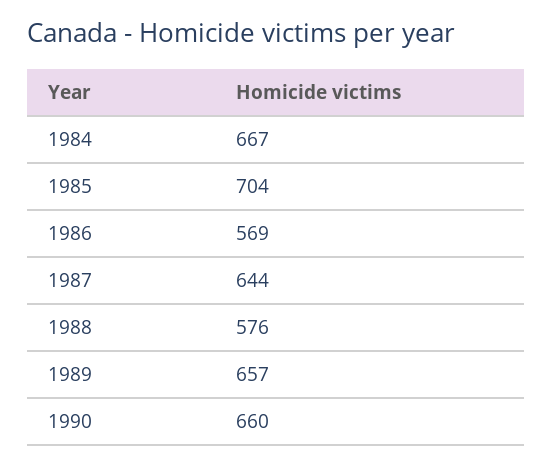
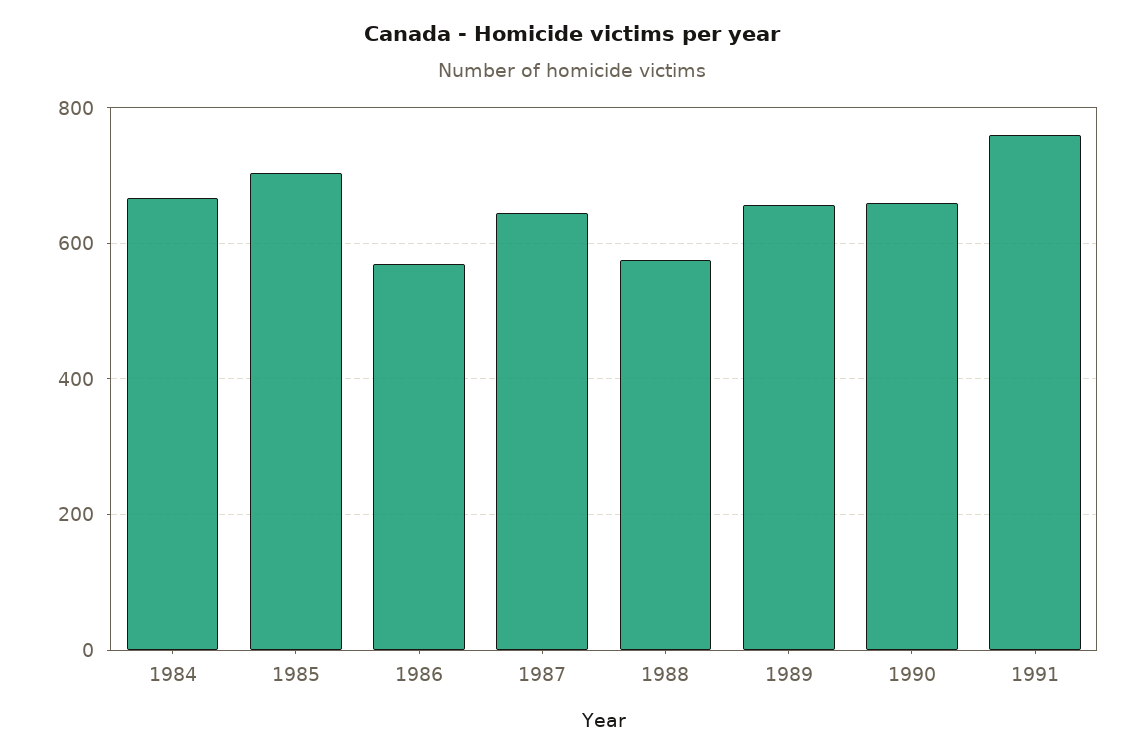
1991: none -> 760

